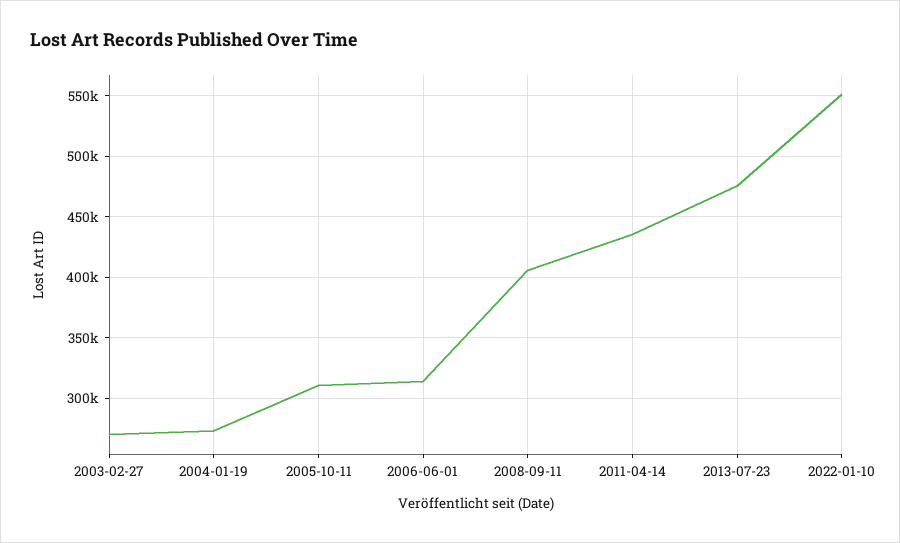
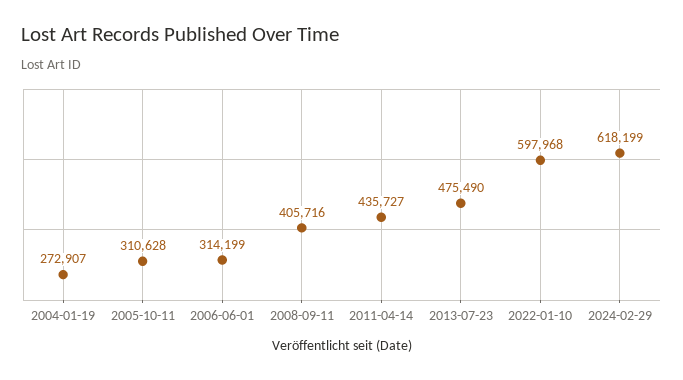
2003-02-27: 270000 -> none
2022-01-10: 550000 -> 597968
2024-02-29: none -> 618199

